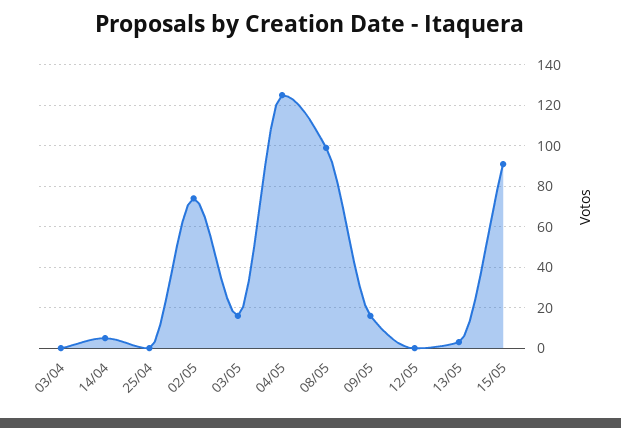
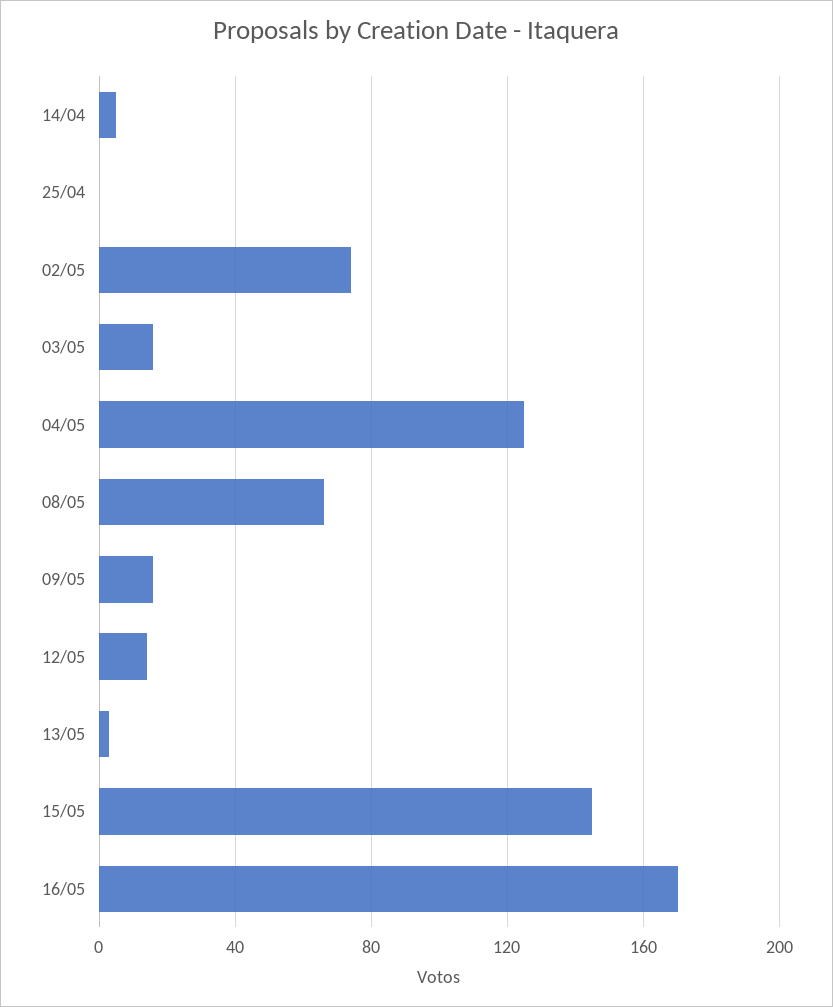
03/04: 0 -> none
08/05: 100 -> 65
12/05: 0 -> 15
15/05: 90 -> 145
16/05: none -> 170

